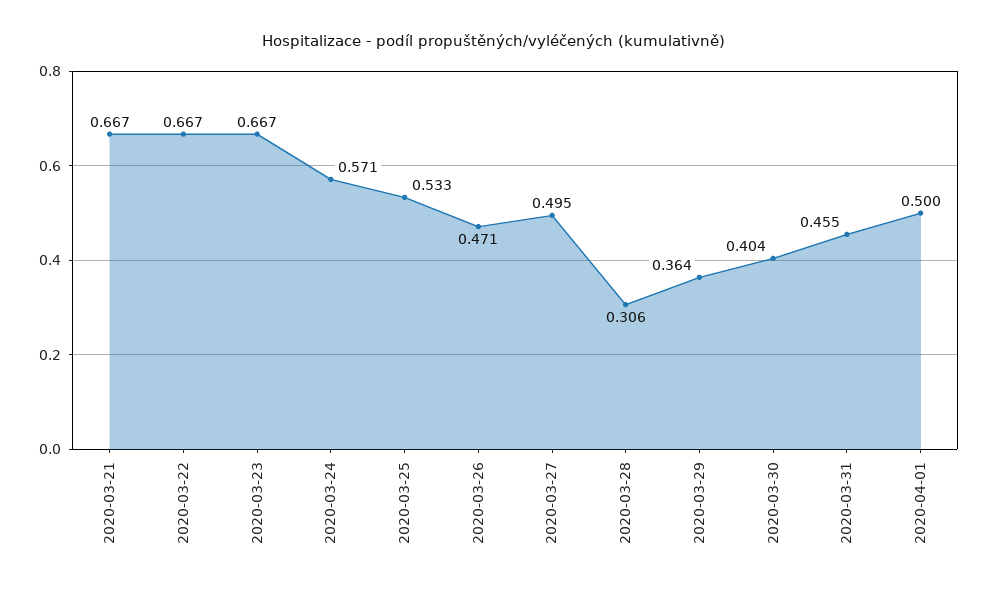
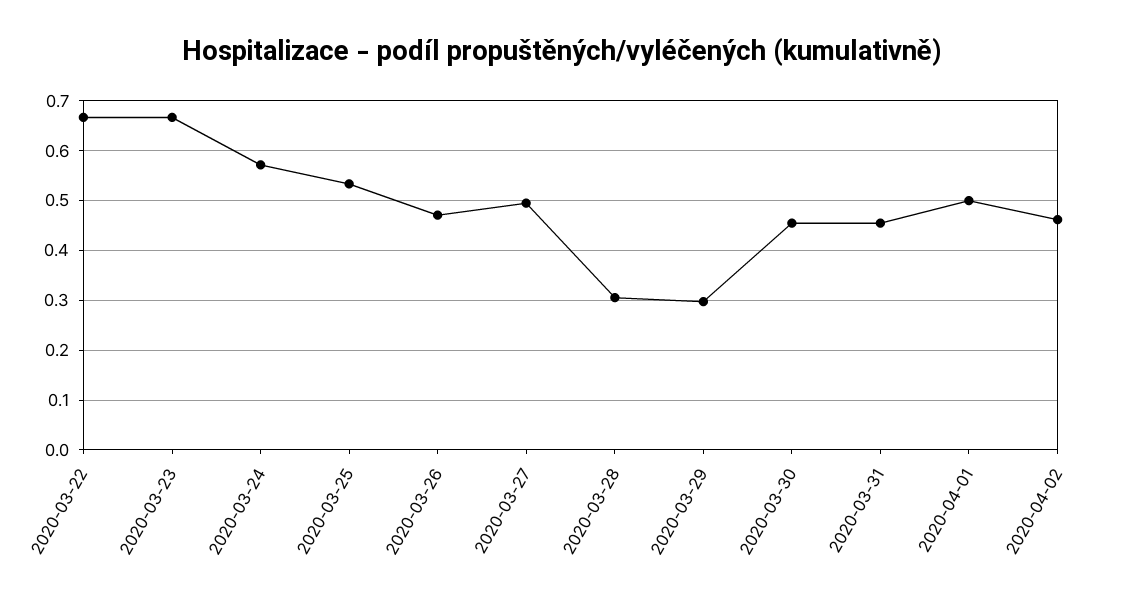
2020-03-21: 0.667 -> none
2020-03-29: 0.364 -> 0.3
2020-03-30: 0.404 -> 0.46
2020-04-02: none -> 0.46

